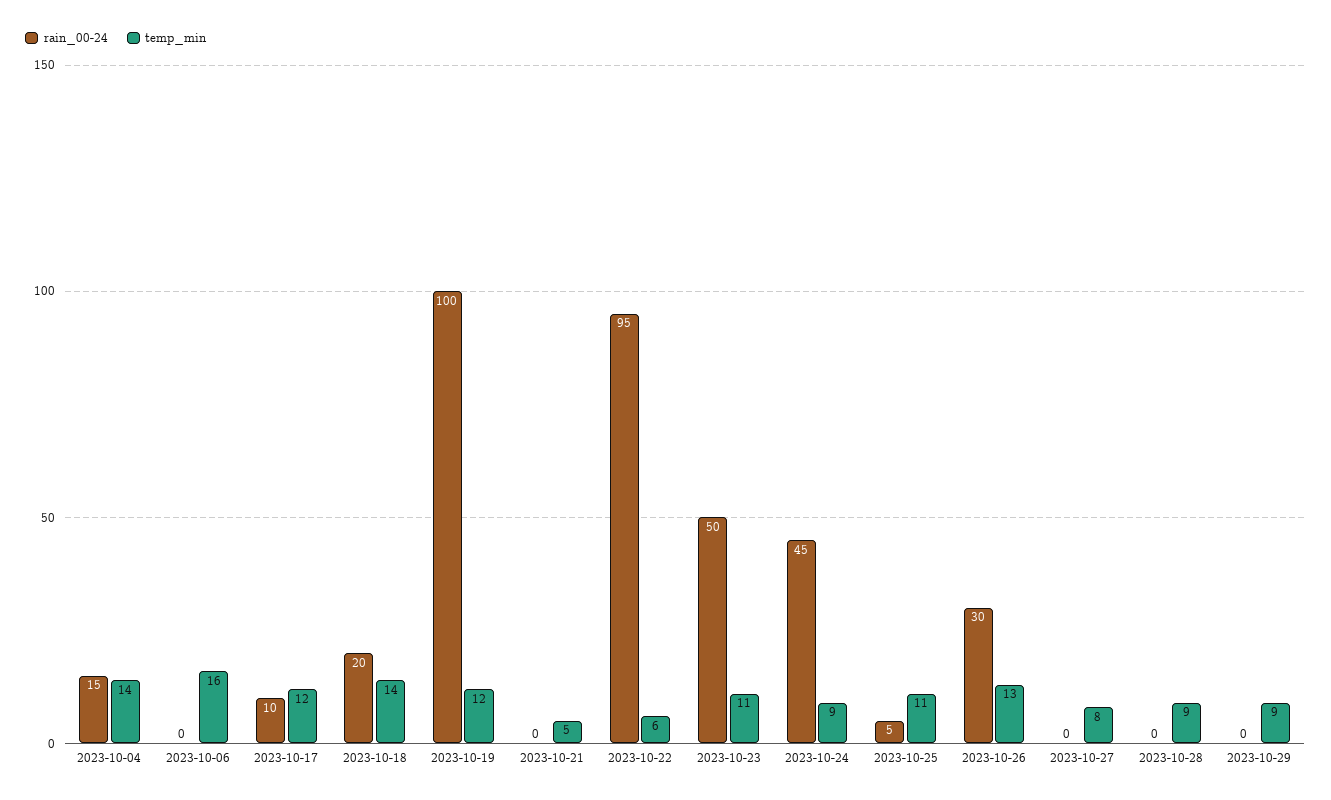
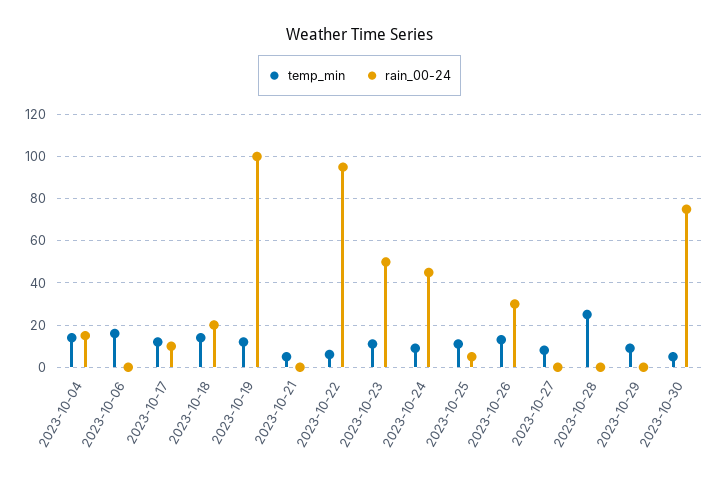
temp_min, 2023-10-28: 9 -> 25
temp_min, 2023-10-30: none -> 5
rain_00-24, 2023-10-30: none -> 75

